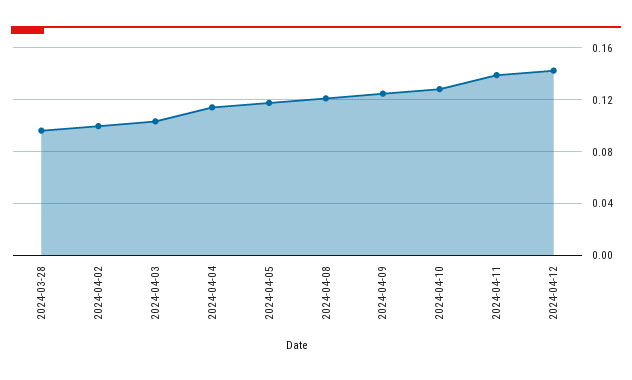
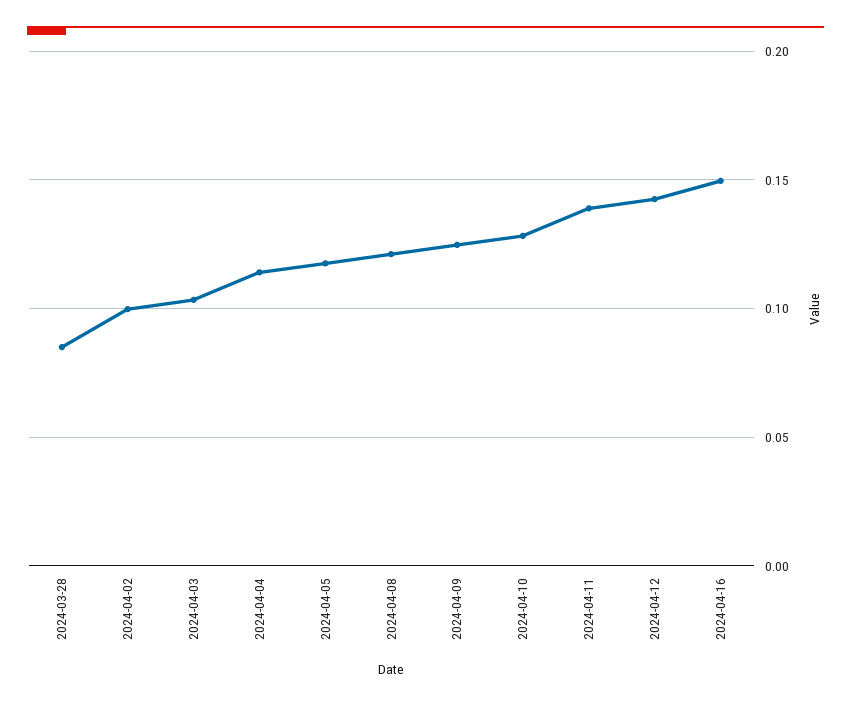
2024-03-28: 0.095 -> 0.085
2024-04-16: none -> 0.15

